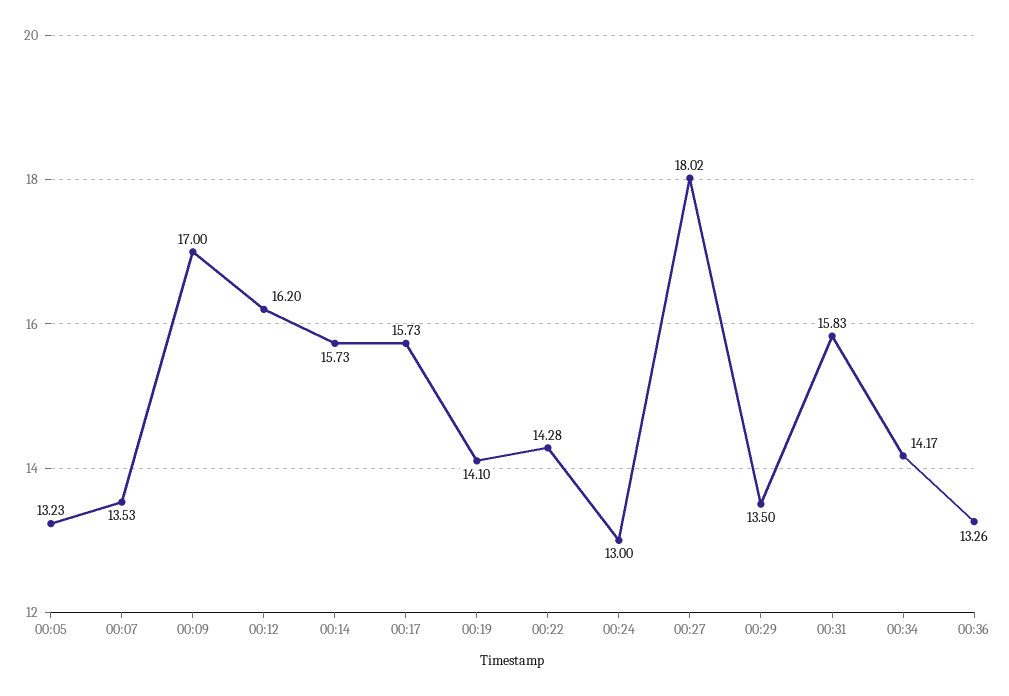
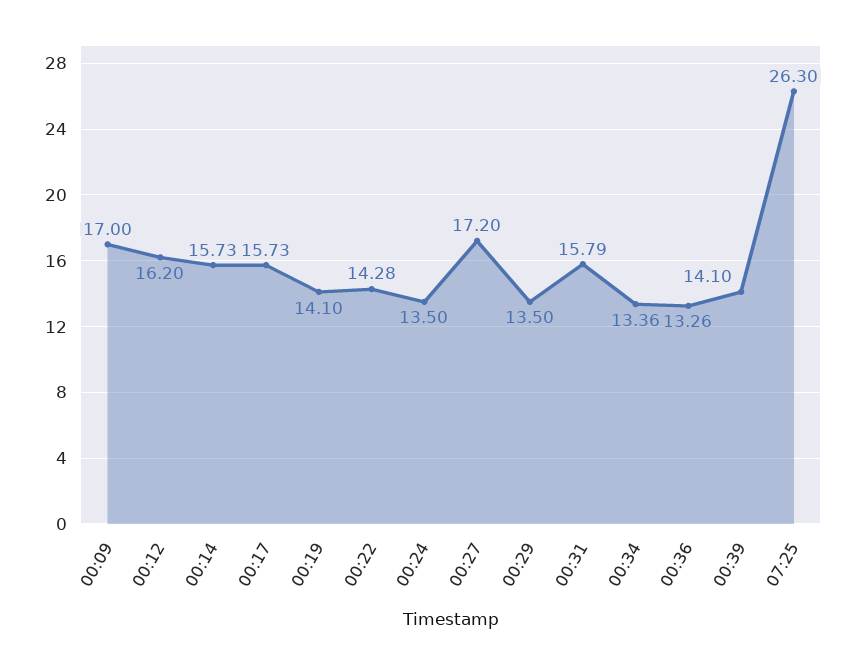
00:05: 13.23 -> none
00:07: 13.53 -> none
00:24: 13 -> 13.5
00:27: 18.02 -> 17.2
00:31: 15.83 -> 15.79
00:34: 14.17 -> 13.36
00:39: none -> 14.1
07:25: none -> 26.3

